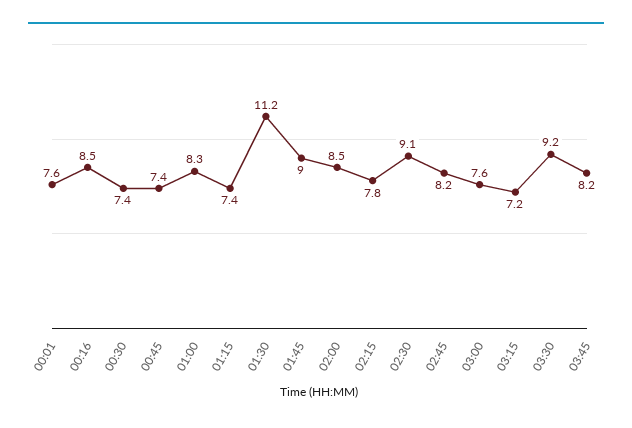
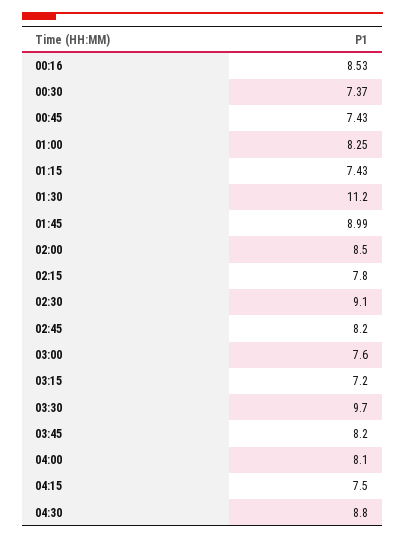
00:01: 7.6 -> none
03:30: 9.2 -> 9.7
04:00: none -> 8.1
04:15: none -> 7.5
04:30: none -> 8.8

